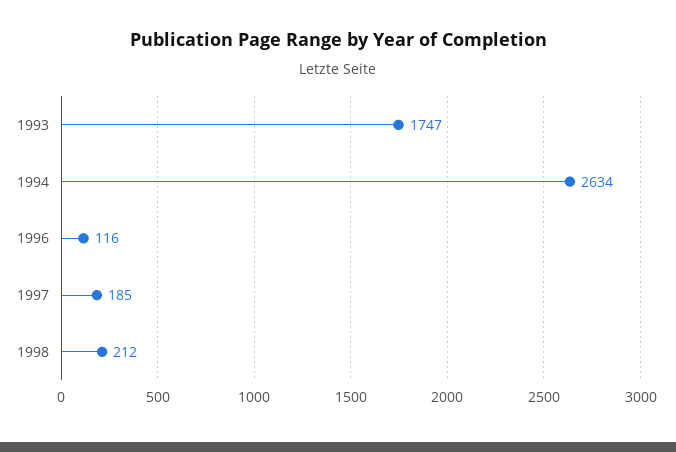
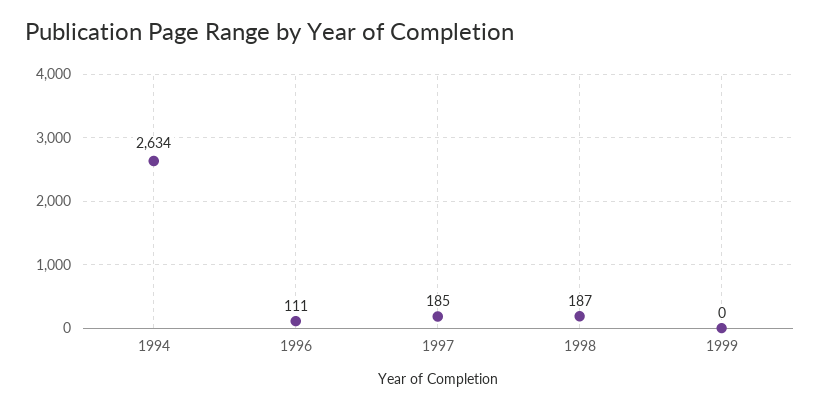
1993: 1747 -> none
1996: 116 -> 111
1998: 212 -> 187
1999: none -> 0

